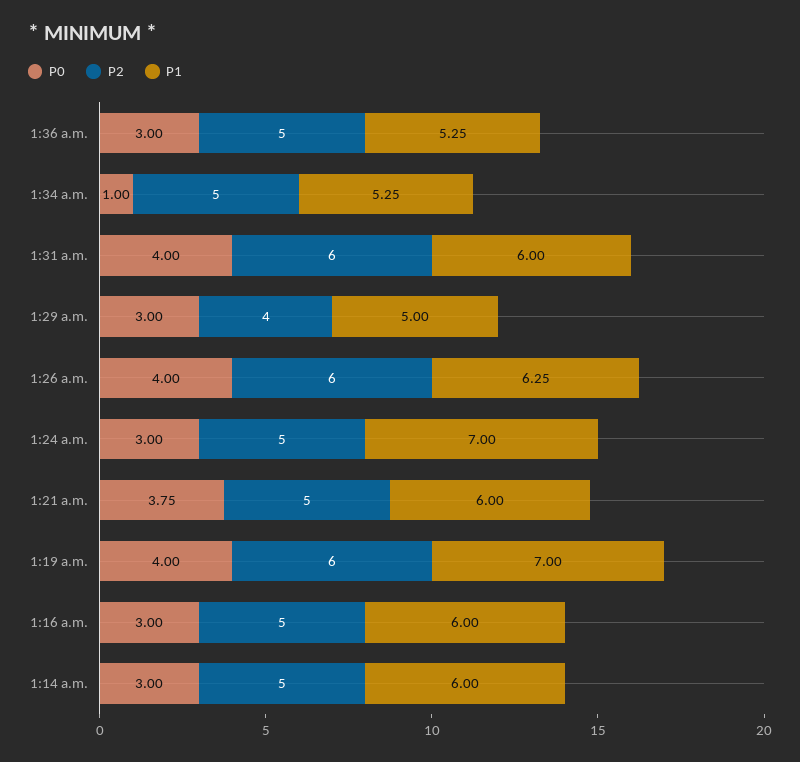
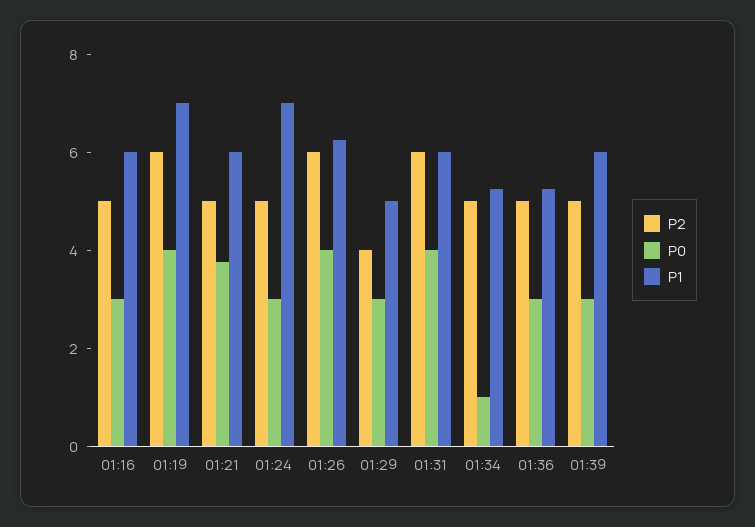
P0, 1:14 a.m.: 3 -> none
P2, 1:14 a.m.: 5 -> none
P1, 1:14 a.m.: 6 -> none
P2, 01:39: none -> 5
P0, 01:39: none -> 3
P1, 01:39: none -> 6

